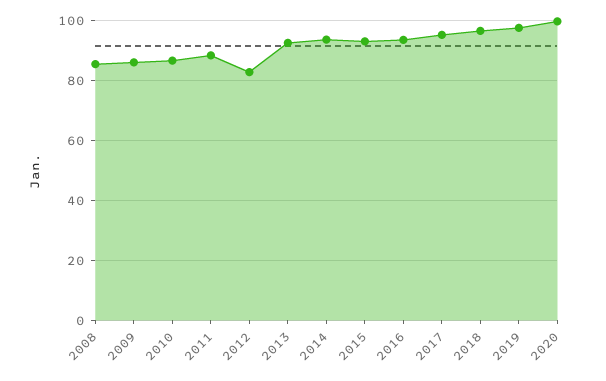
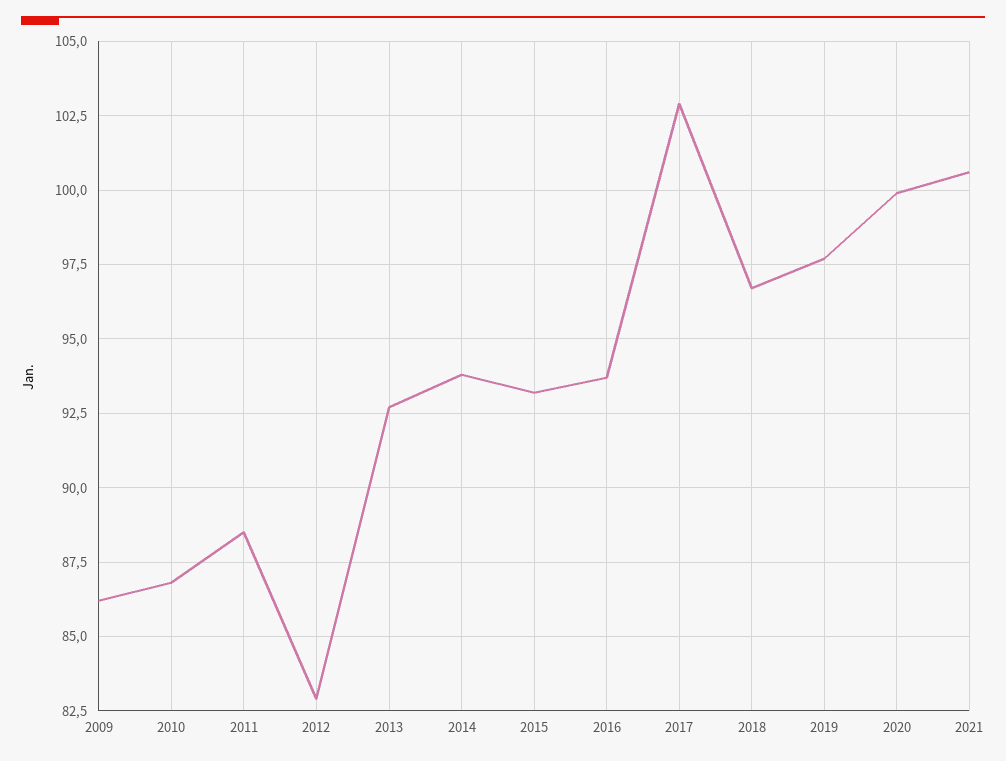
2008: 85 -> none
2017: 95 -> 103
2021: none -> 100.5

